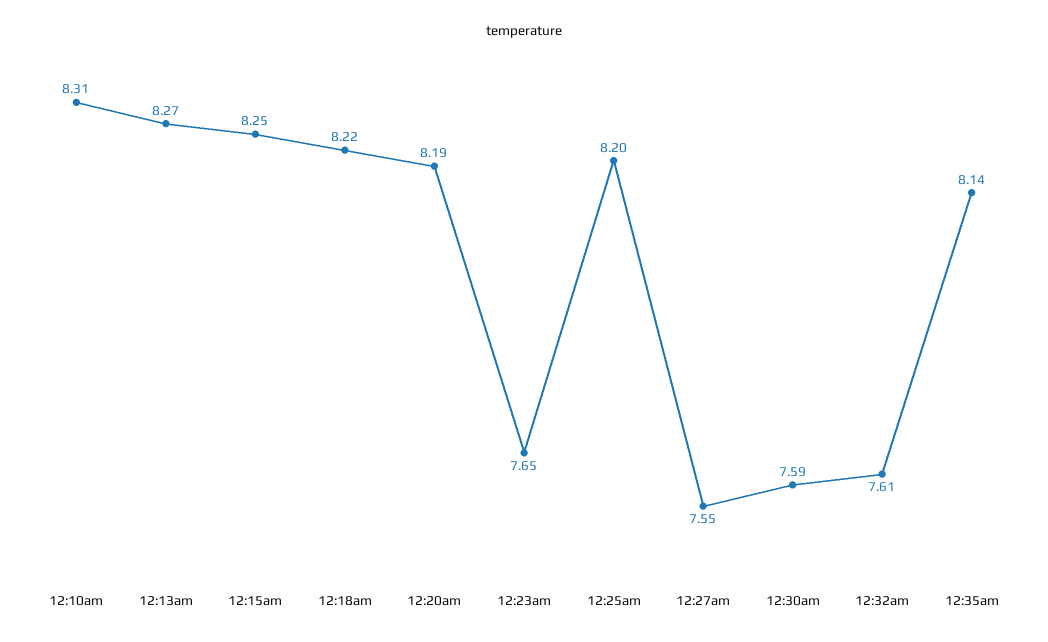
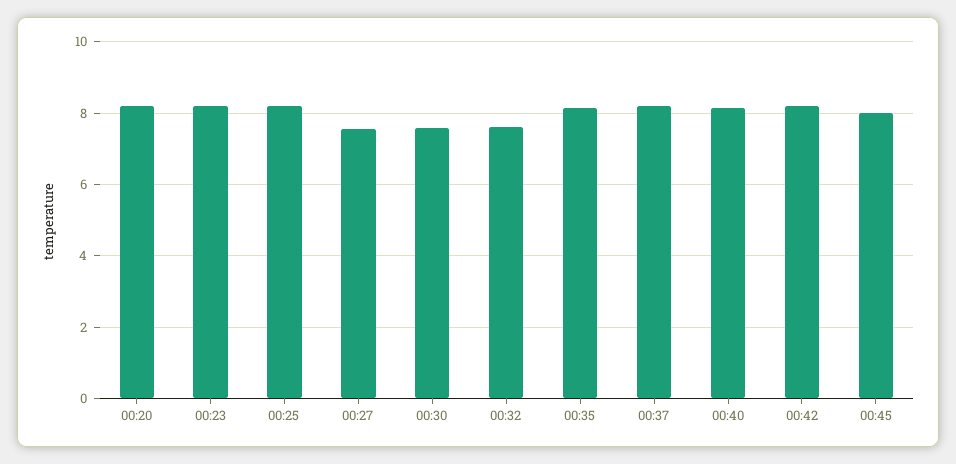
12:10am: 8.31 -> none
12:13am: 8.27 -> none
12:15am: 8.25 -> none
12:18am: 8.22 -> none
12:23am: 7.65 -> 8.2
00:37: none -> 8.2
00:40: none -> 8.2
00:42: none -> 8.2
00:45: none -> 8

